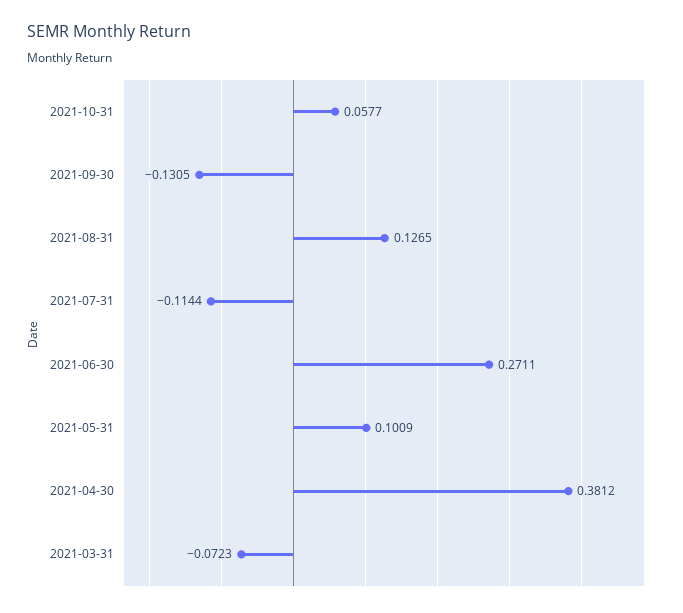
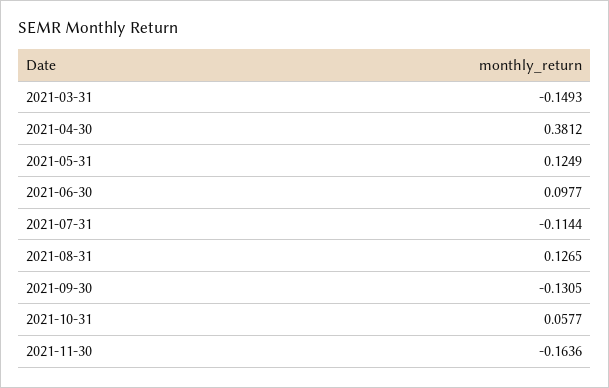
2021-06-30: 0.2711 -> 0.0977
2021-05-31: 0.1009 -> 0.1249
2021-03-31: -0.0723 -> -0.1493
2021-11-30: none -> -0.1636

